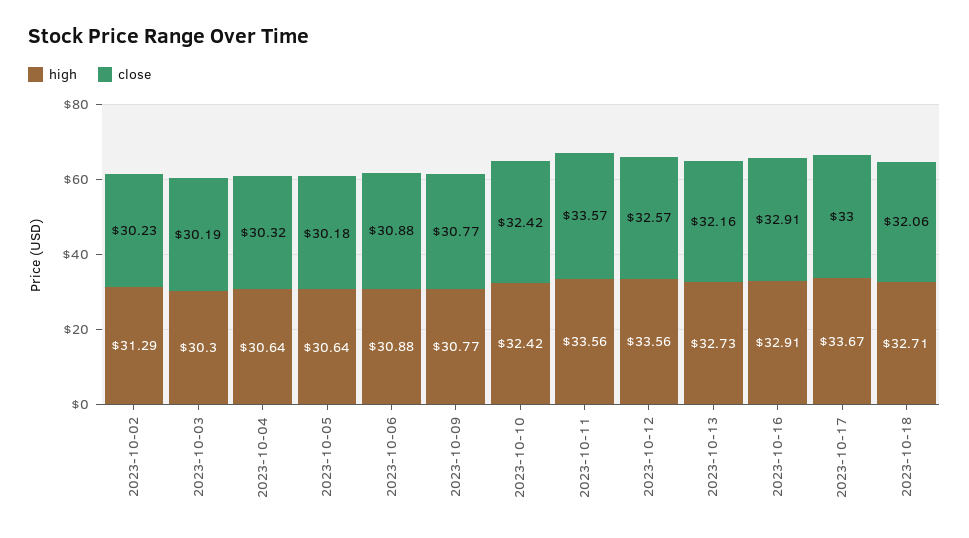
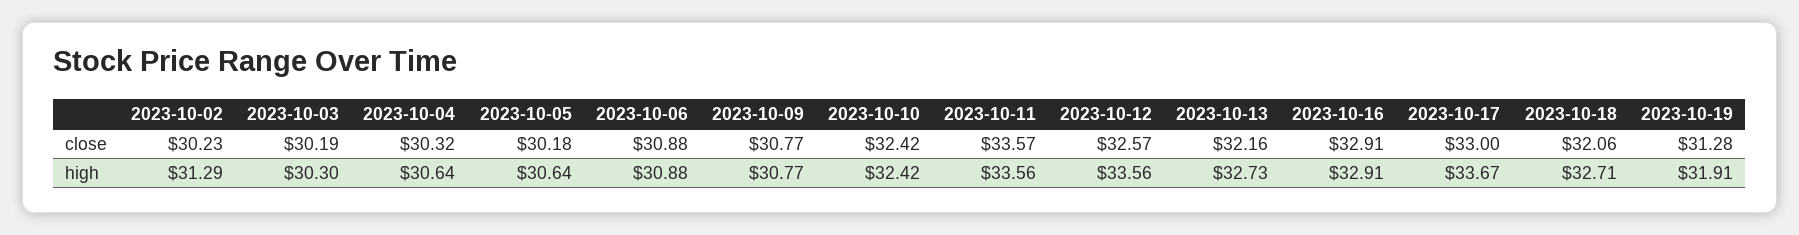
close, 2023-10-19: none -> 31.28
high, 2023-10-19: none -> 31.91

